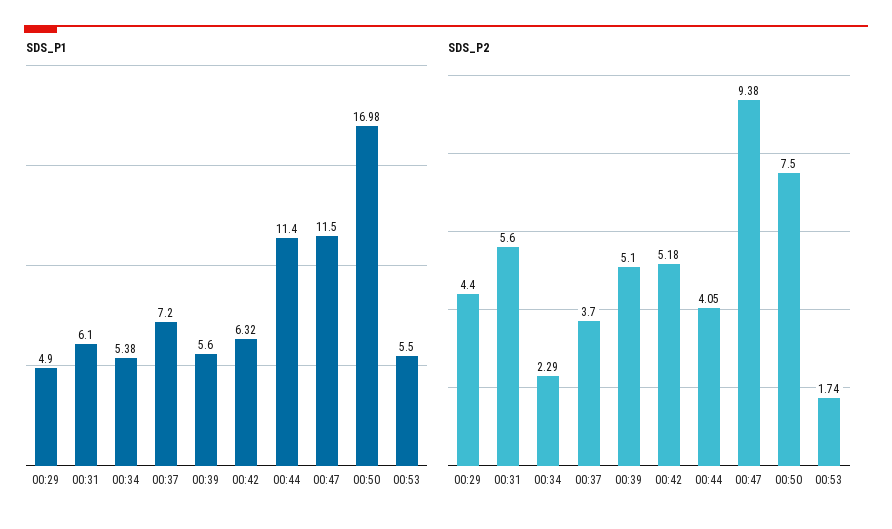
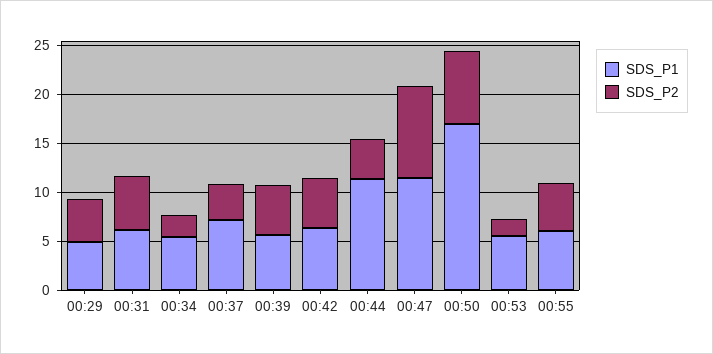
SDS_P1, 00:55: none -> 6
SDS_P2, 00:55: none -> 5

